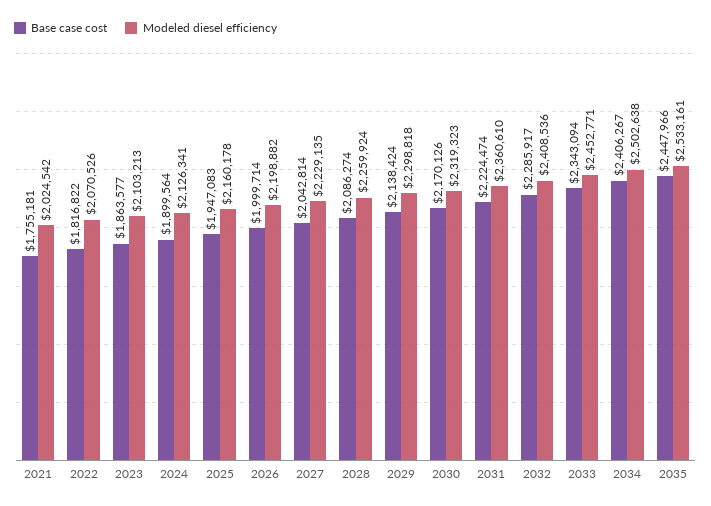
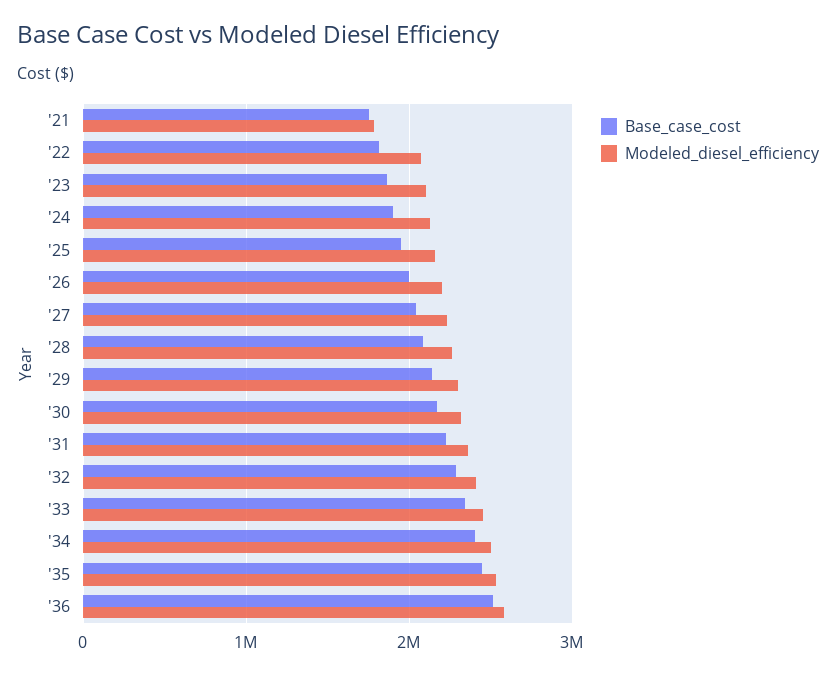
Modeled diesel efficiency, 2021: 2024542 -> 1800000
Base case cost, '36: none -> 2500000
Modeled diesel efficiency, '36: none -> 2600000

